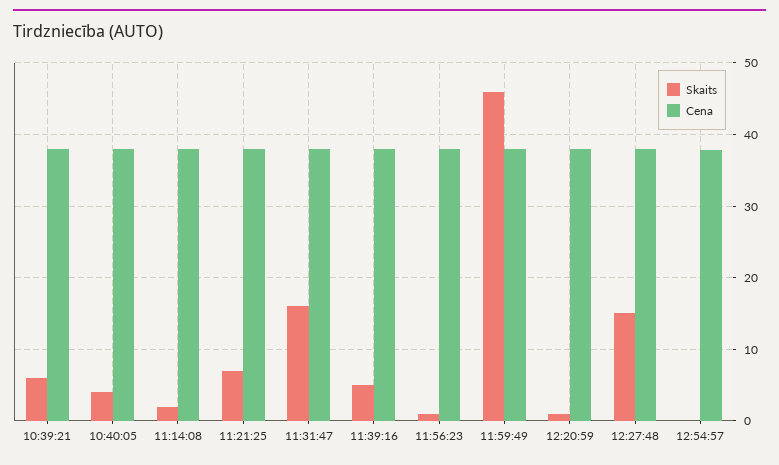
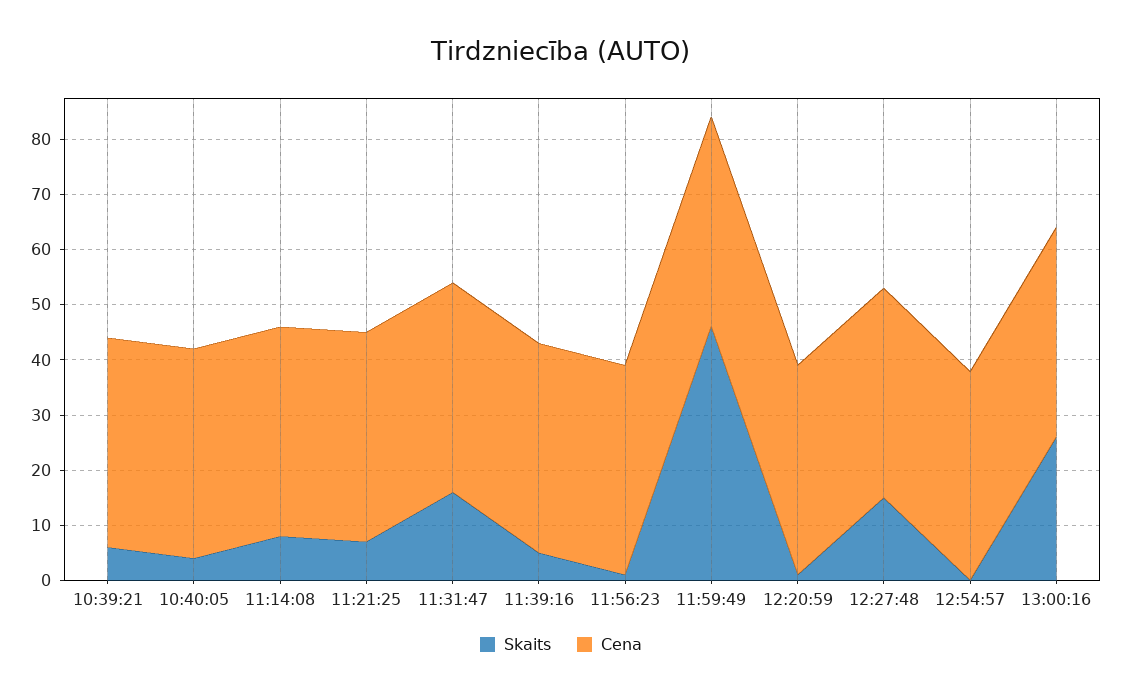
Skaits, 11:14:08: 2 -> 8
Skaits, 13:00:16: none -> 26
Cena, 13:00:16: none -> 38

